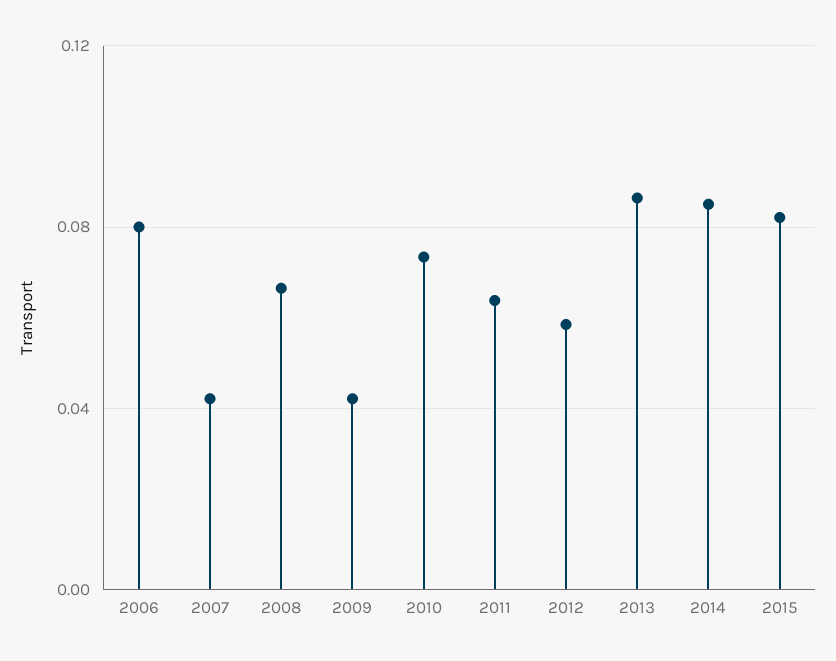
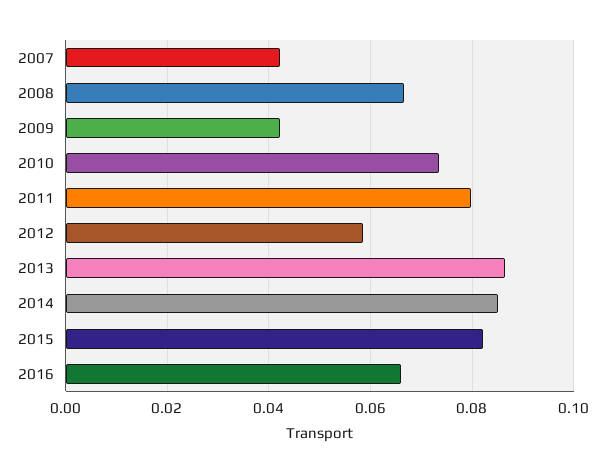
2006: 0.08 -> none
2011: 0.065 -> 0.08
2016: none -> 0.066

